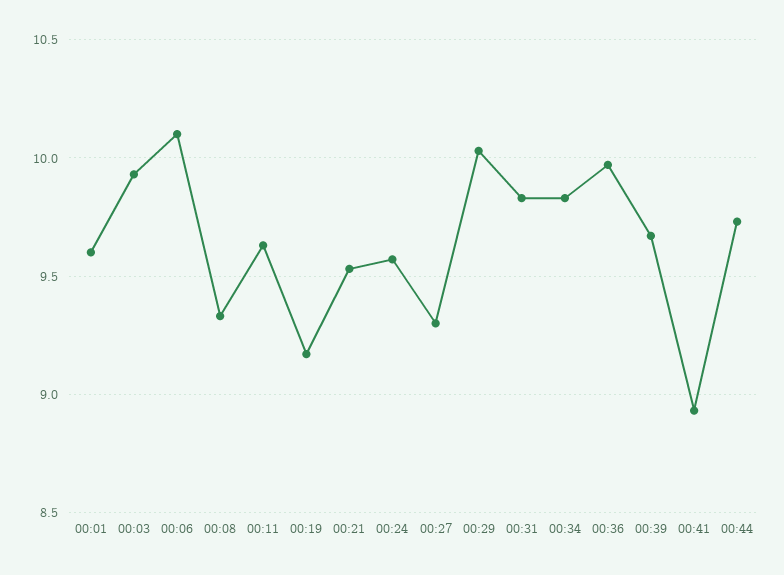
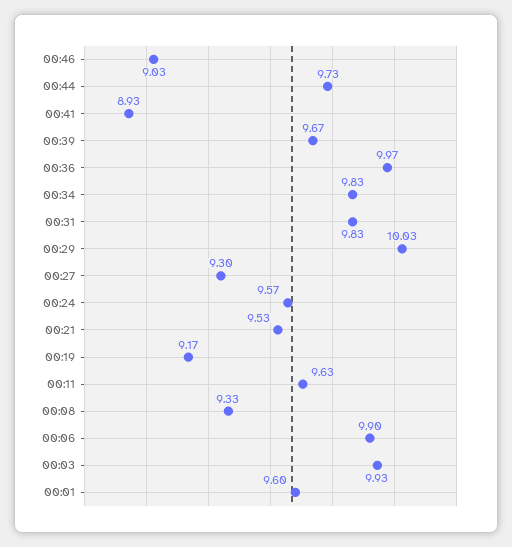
00:06: 10.1 -> 9.9
00:46: none -> 9.03

